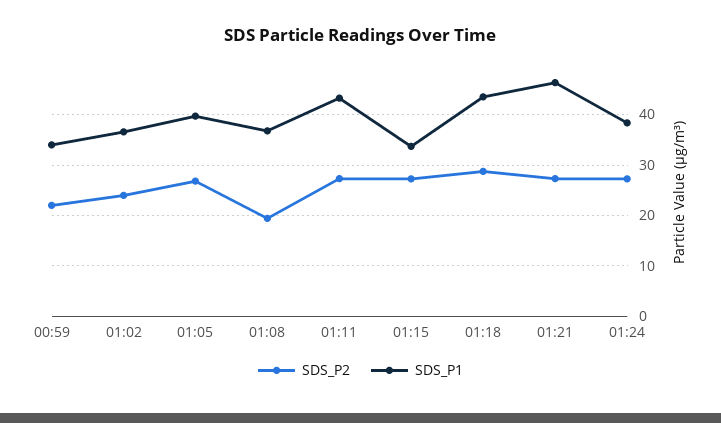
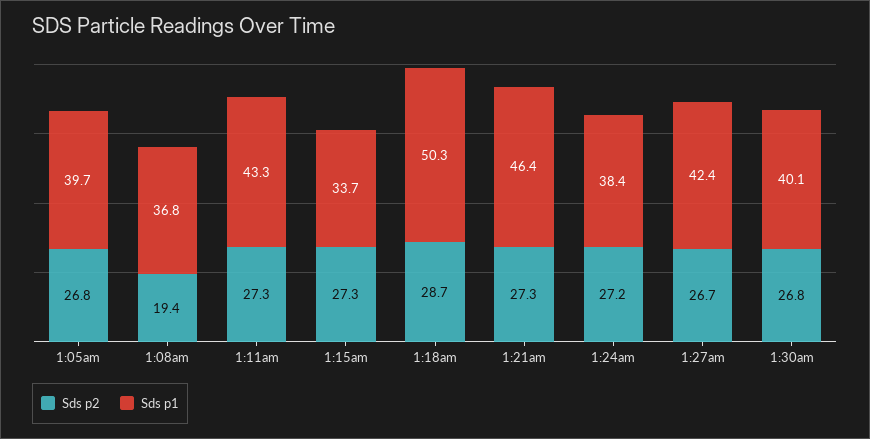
SDS_P2, 00:59: 22 -> none
SDS_P1, 00:59: 34 -> none
SDS_P2, 01:02: 24 -> none
SDS_P1, 01:02: 36 -> none
SDS_P1, 01:18: 44 -> 50.3
SDS_P2, 1:27am: none -> 26.7
SDS_P1, 1:27am: none -> 42.4
SDS_P2, 1:30am: none -> 26.8
SDS_P1, 1:30am: none -> 40.1

